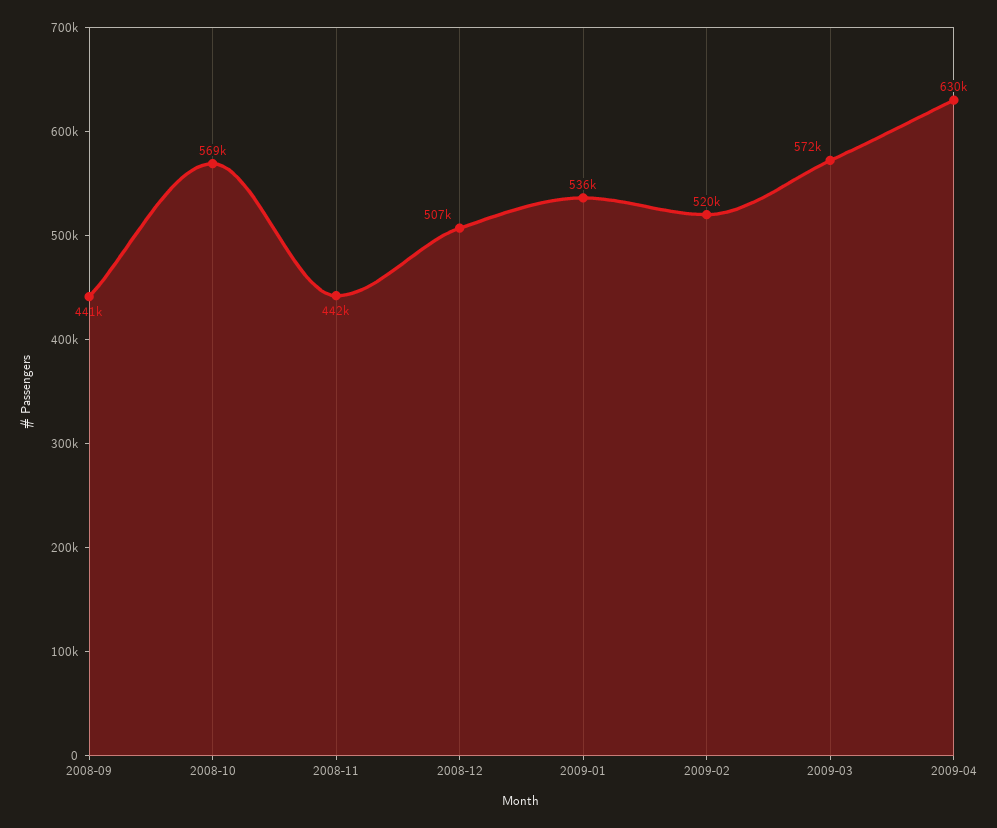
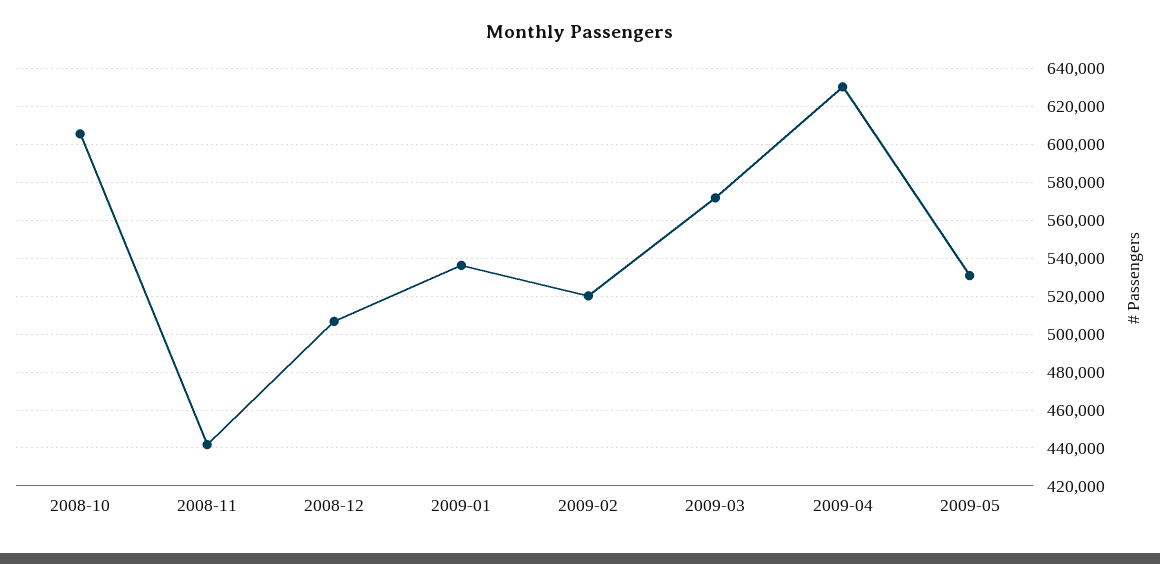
2008-09: 441000 -> none
2008-10: 569000 -> 605000
2009-05: none -> 530000

